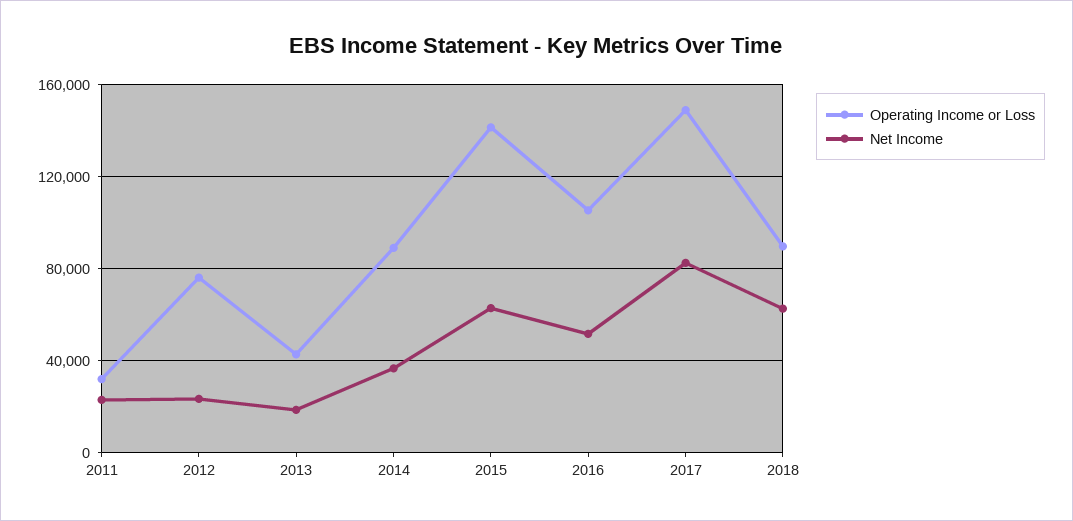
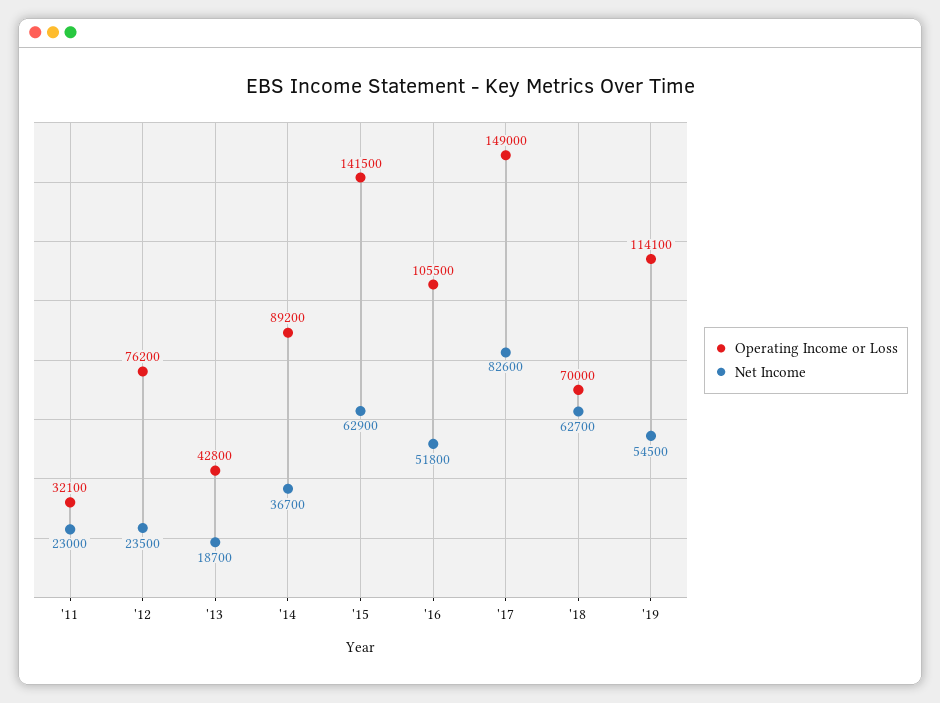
Operating Income or Loss, 2018: 90000 -> 70000
Operating Income or Loss, '19: none -> 114100
Net Income, '19: none -> 54500

